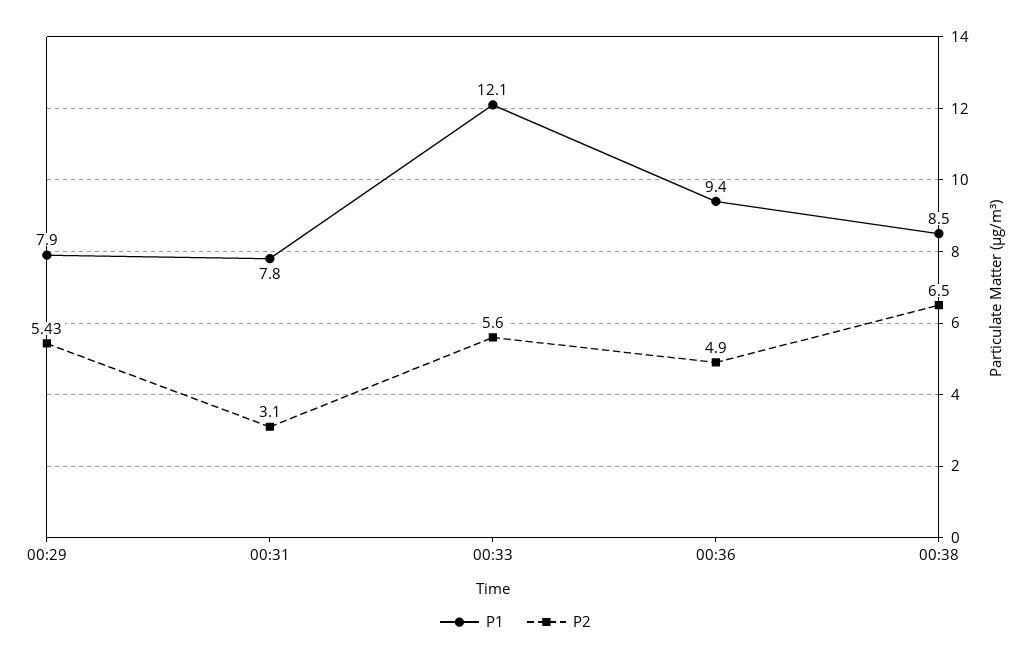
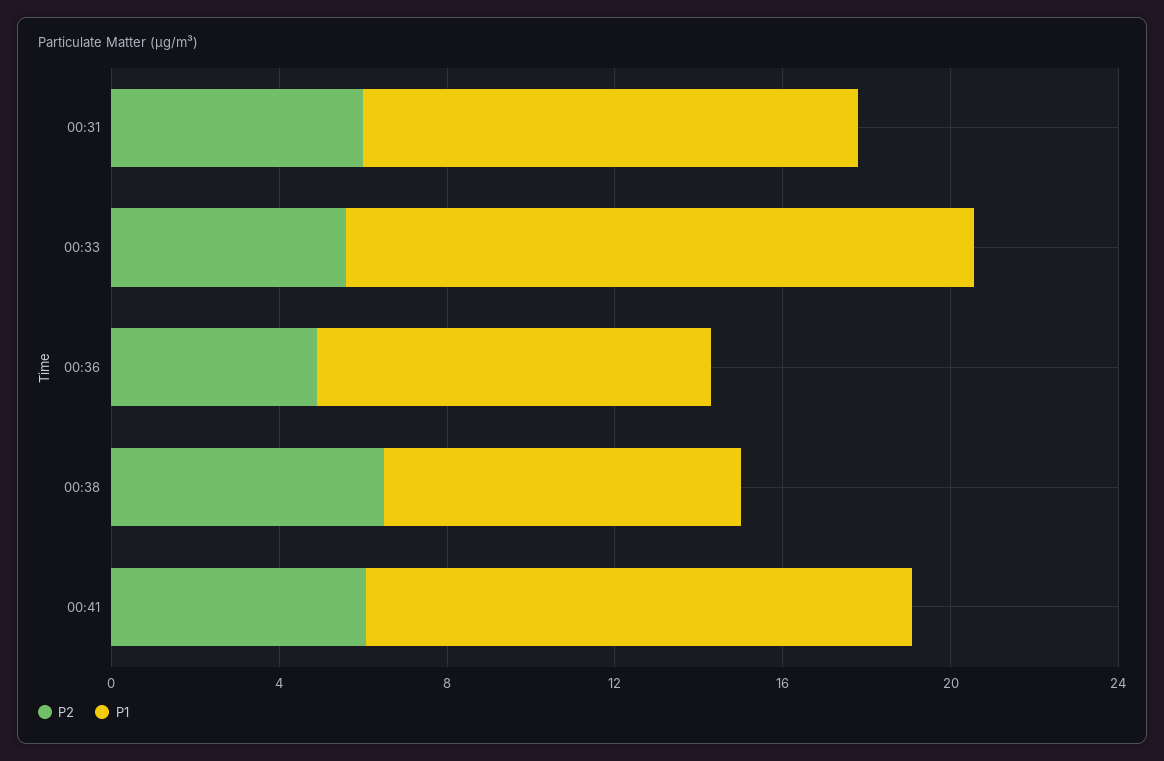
P1, 00:29: 7.9 -> none
P2, 00:29: 5.43 -> none
P1, 00:31: 7.8 -> 12
P2, 00:31: 3.1 -> 6
P1, 00:33: 12.1 -> 15
P2, 00:41: none -> 6
P1, 00:41: none -> 13

